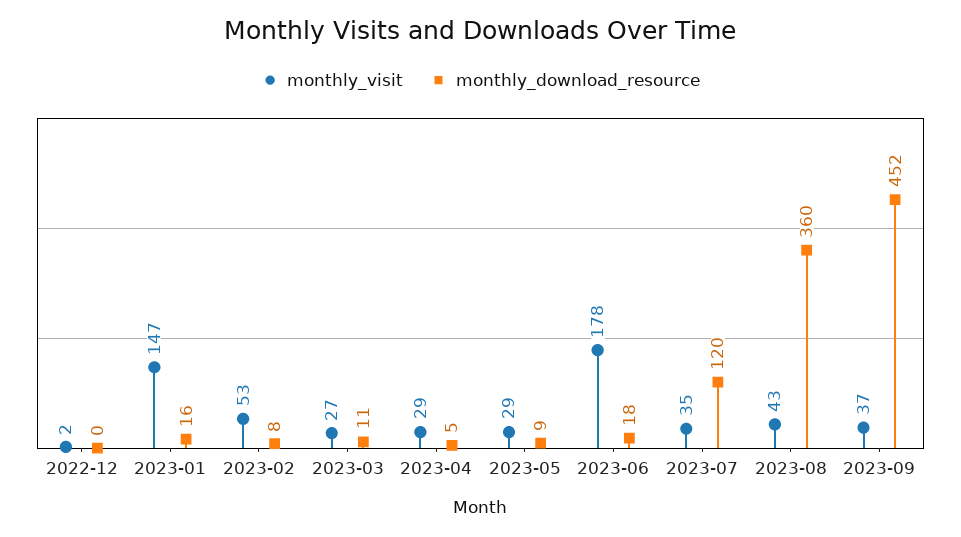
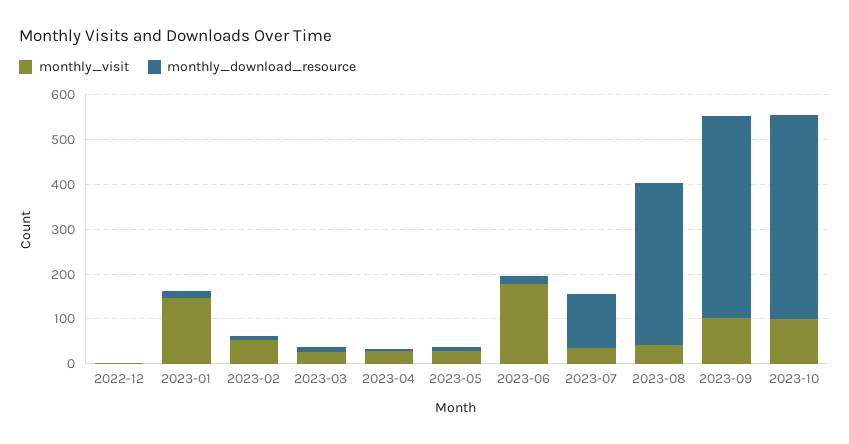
monthly_visit, 2023-09: 37 -> 100
monthly_visit, 2023-10: none -> 100
monthly_download_resource, 2023-10: none -> 460

